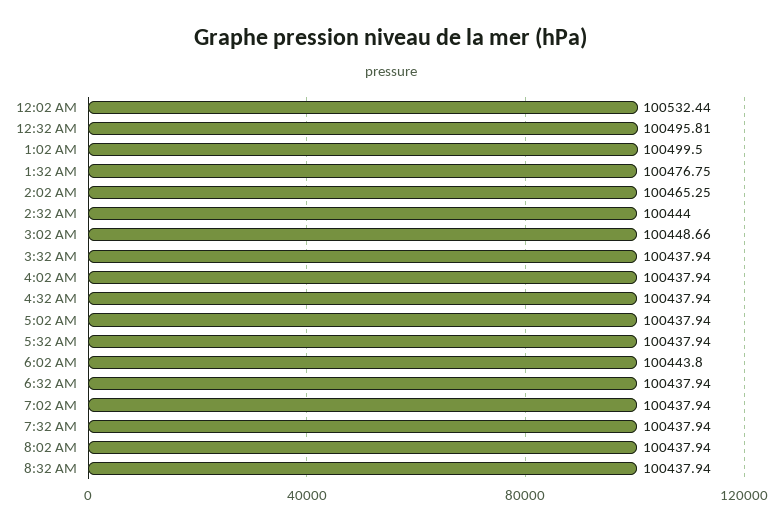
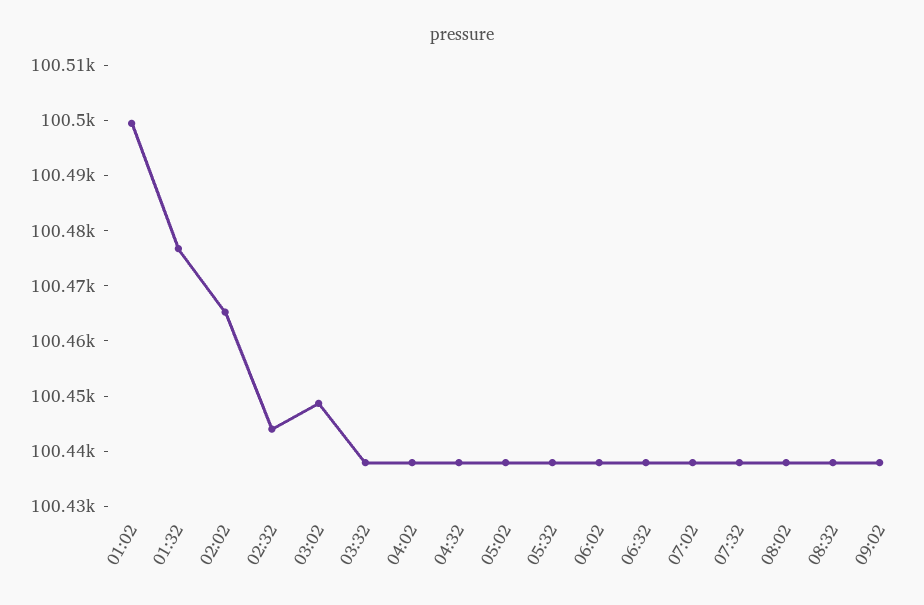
12:02 AM: 100532.44 -> none
12:32 AM: 100495.81 -> none
6:02 AM: 100443.8 -> 100438
09:02: none -> 100438

